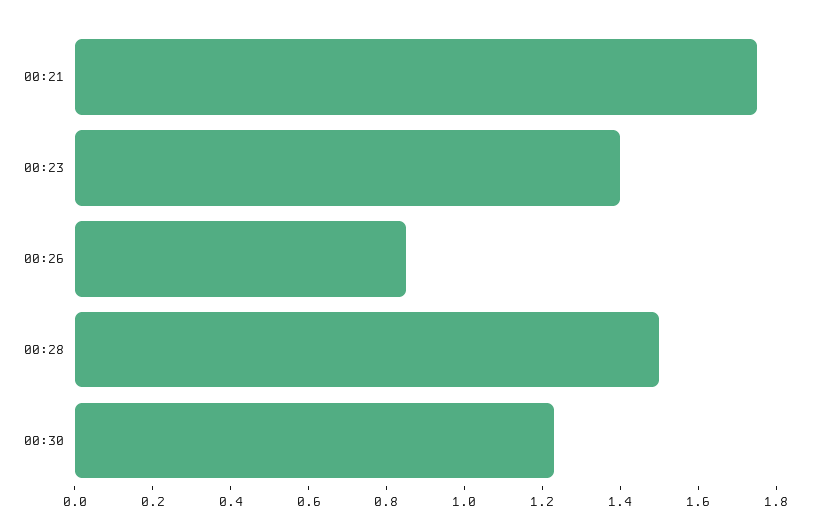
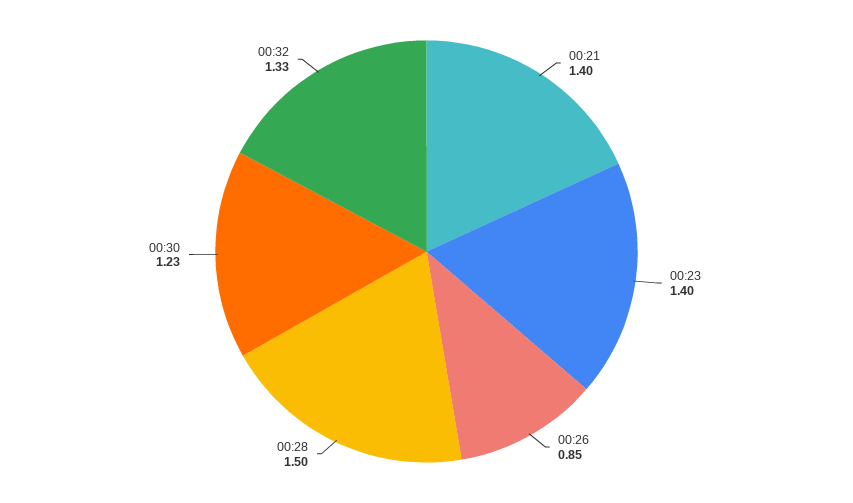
00:21: 1.75 -> 1.4
00:32: none -> 1.33

